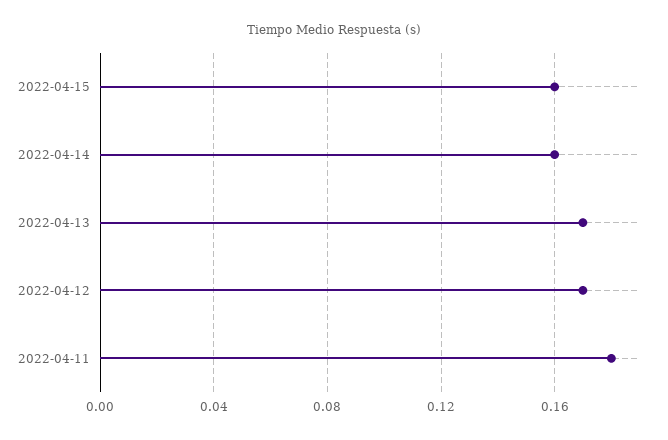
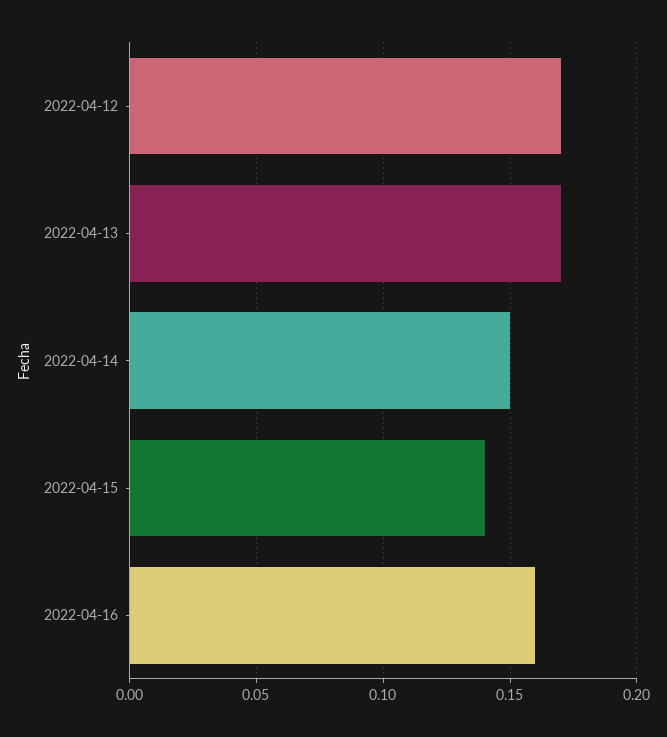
2022-04-15: 0.16 -> 0.14
2022-04-14: 0.16 -> 0.15
2022-04-11: 0.18 -> none
2022-04-16: none -> 0.16

